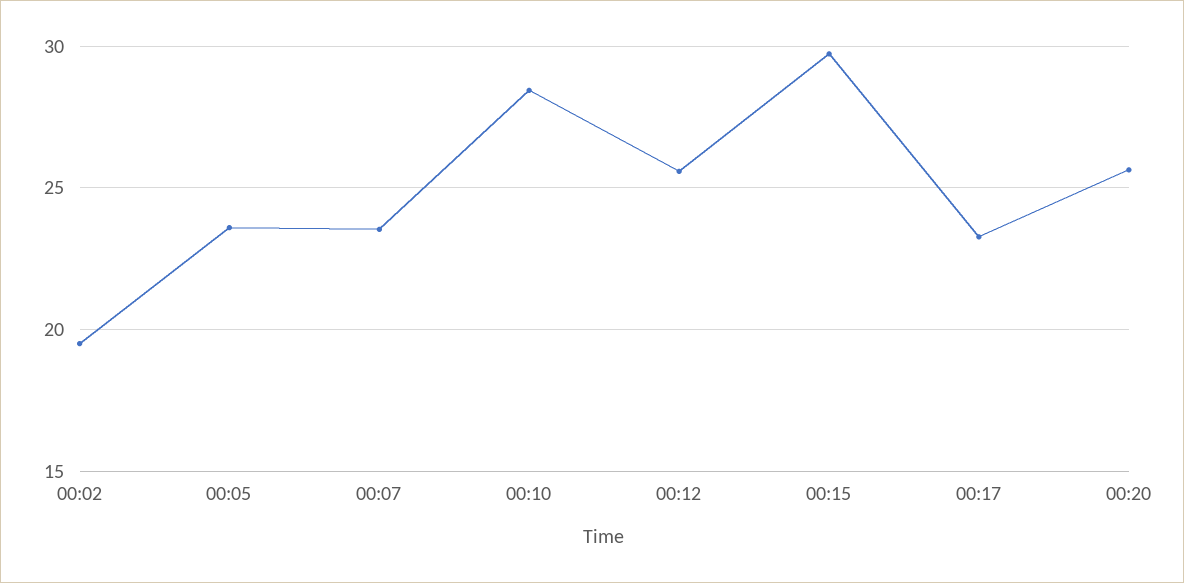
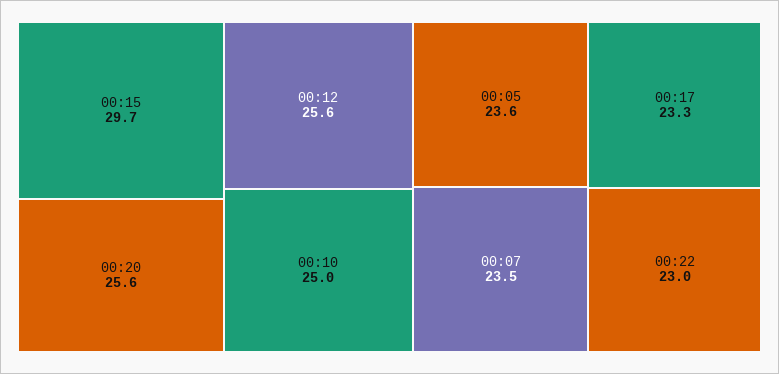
00:02: 19.5 -> none
00:10: 28.5 -> 25
00:22: none -> 23

